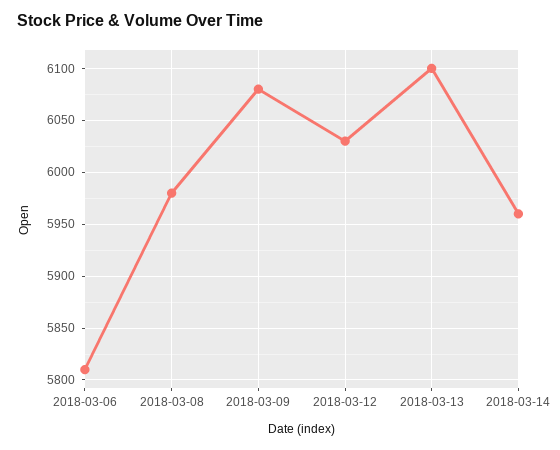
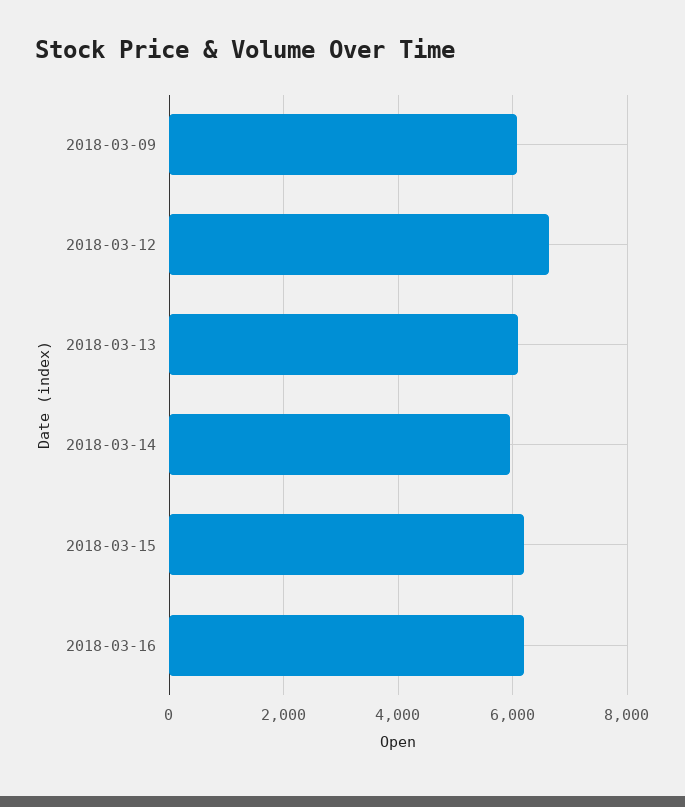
2018-03-06: 5810 -> none
2018-03-08: 5980 -> none
2018-03-12: 6030 -> 6600
2018-03-15: none -> 6200
2018-03-16: none -> 6200

